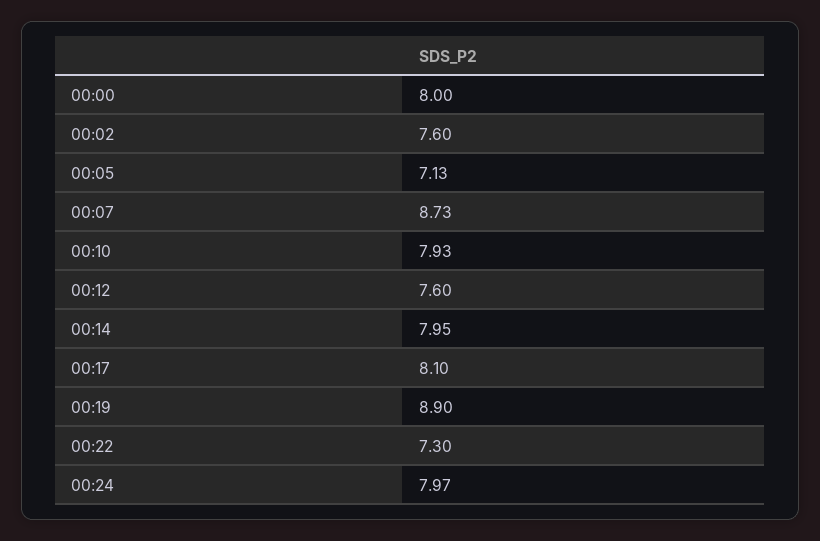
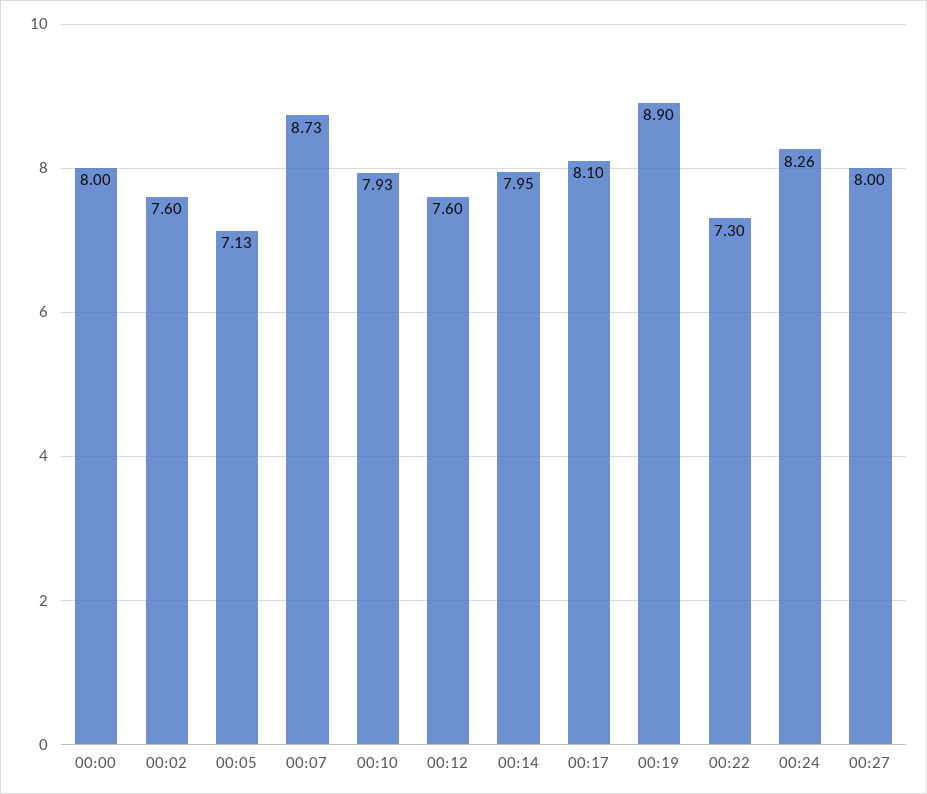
00:24: 7.97 -> 8.26
00:27: none -> 8

